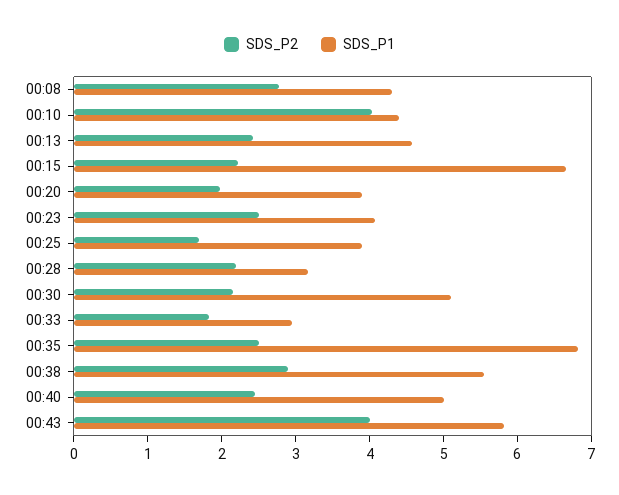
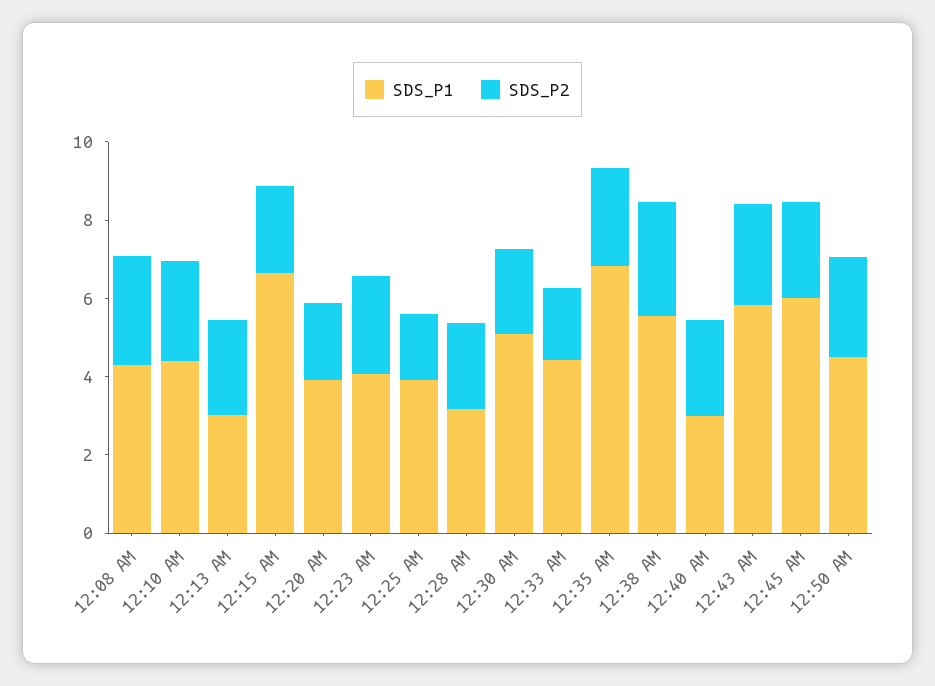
SDS_P2, 00:10: 4 -> 2.5
SDS_P1, 00:13: 4.6 -> 3
SDS_P1, 00:33: 3 -> 4.5
SDS_P1, 00:40: 5 -> 3
SDS_P2, 00:43: 4 -> 2.5
SDS_P1, 12:45 AM: none -> 6
SDS_P2, 12:45 AM: none -> 2.5
SDS_P1, 12:50 AM: none -> 4.5
SDS_P2, 12:50 AM: none -> 2.5

